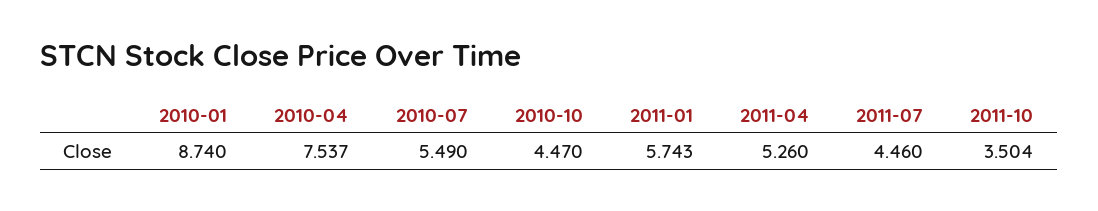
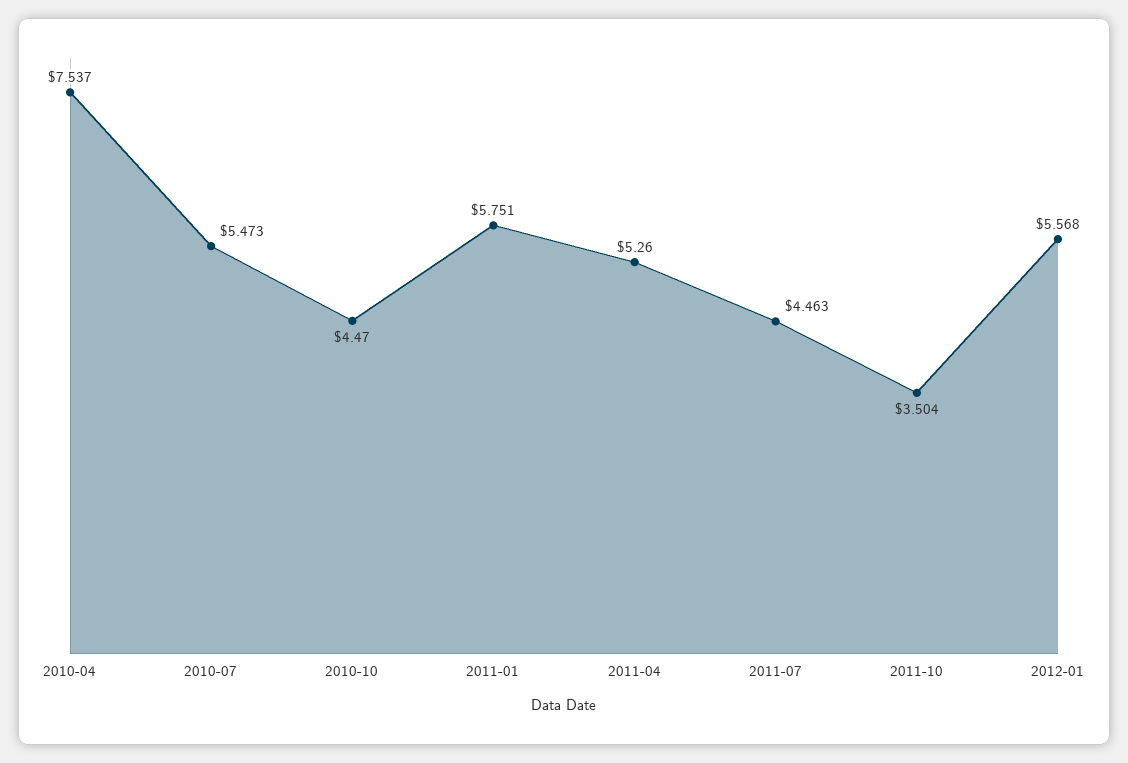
2010-01: 8.74 -> none
2010-07: 5.49 -> 5.473
2011-01: 5.743 -> 5.751
2011-07: 4.46 -> 4.463
2012-01: none -> 5.568

